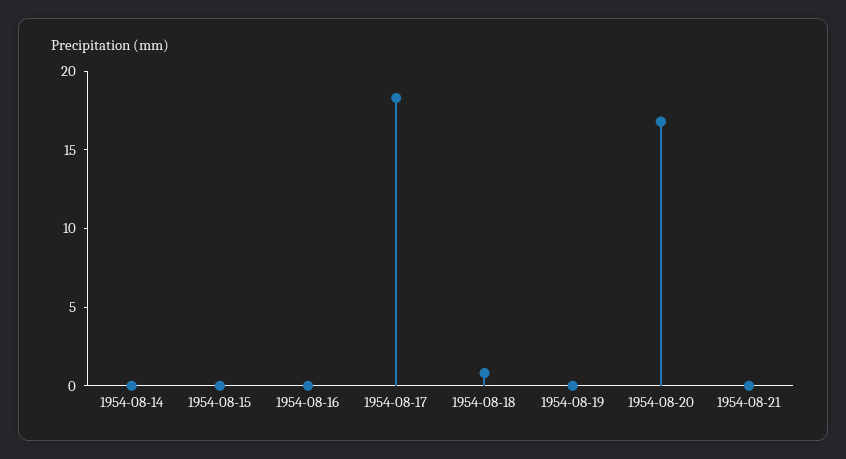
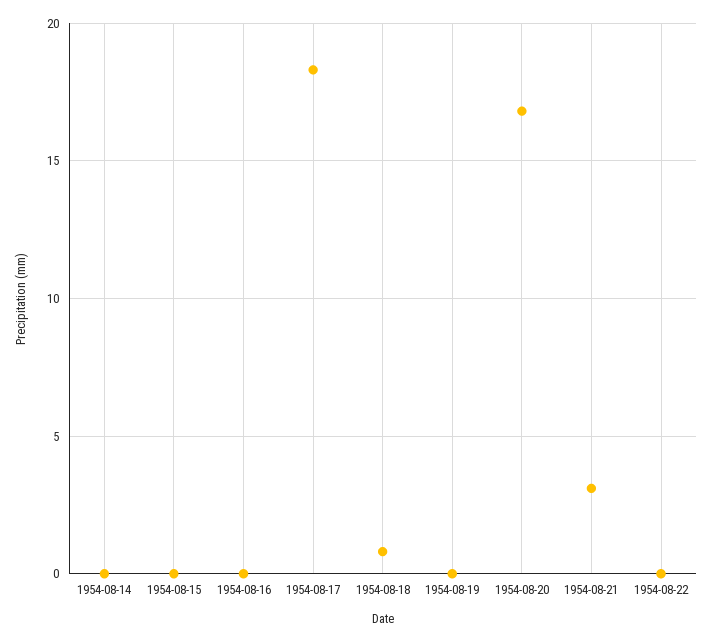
1954-08-21: 0 -> 3
1954-08-22: none -> 0

